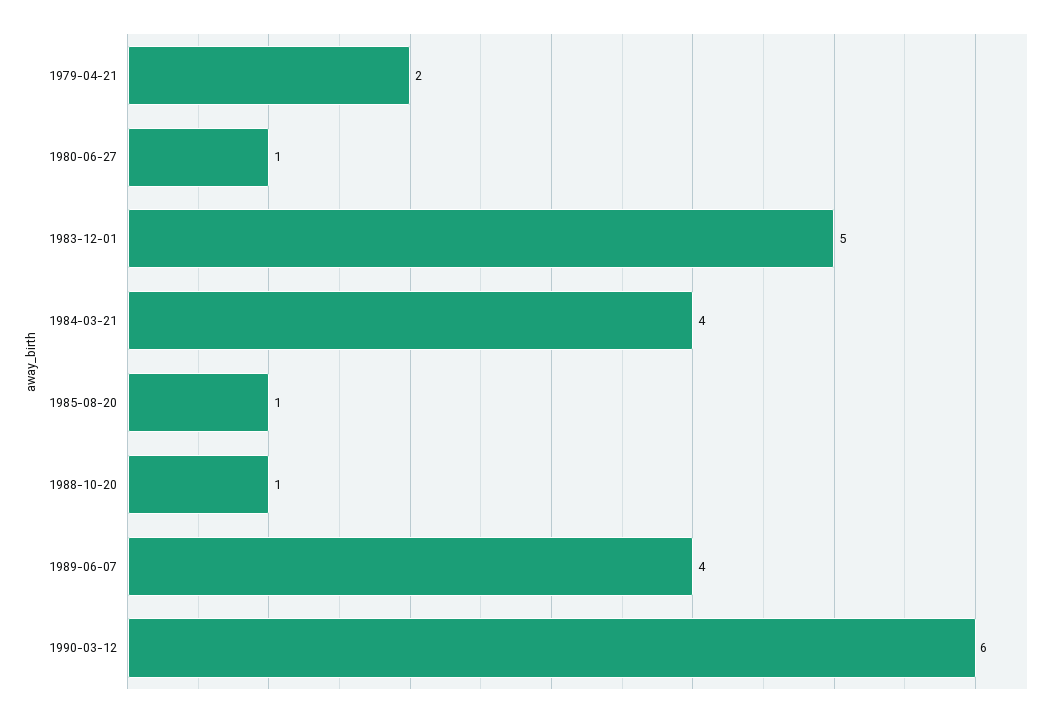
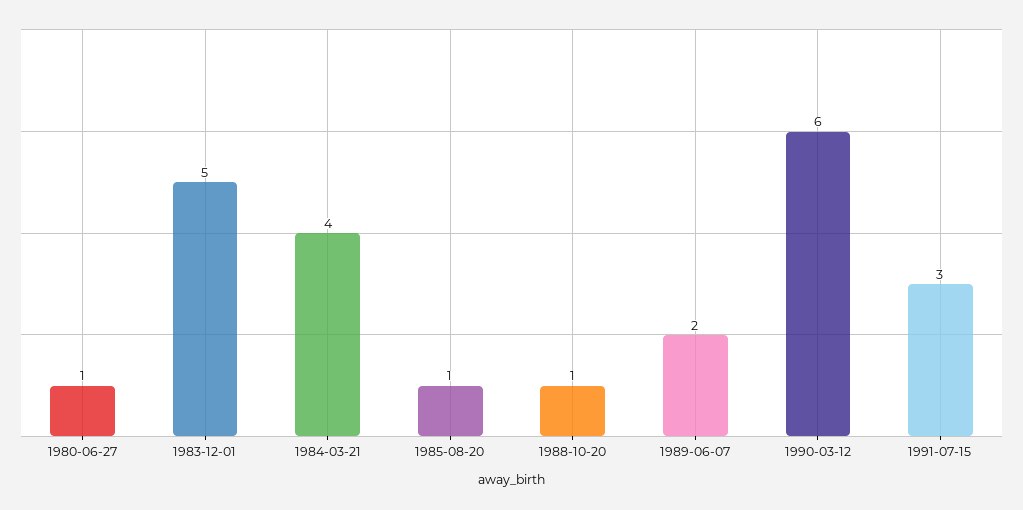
1979-04-21: 2 -> none
1989-06-07: 4 -> 2
1991-07-15: none -> 3

